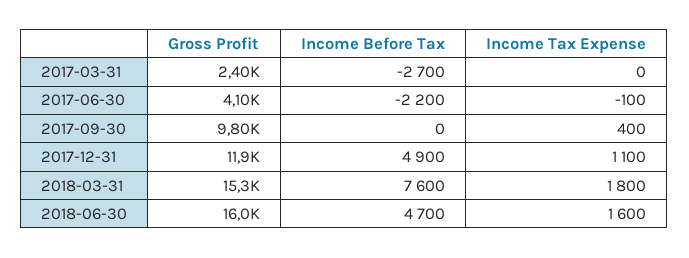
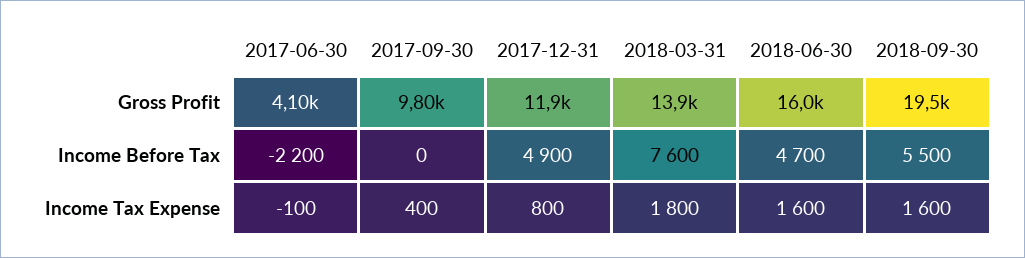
Gross Profit, 2017-03-31: 2400 -> none
Income Before Tax, 2017-03-31: -2700 -> none
Income Tax Expense, 2017-03-31: 0 -> none
Income Tax Expense, 2017-12-31: 1100 -> 800
Gross Profit, 2018-03-31: 15300 -> 13900
Gross Profit, 2018-09-30: none -> 19500
Income Before Tax, 2018-09-30: none -> 5500
Income Tax Expense, 2018-09-30: none -> 1600

